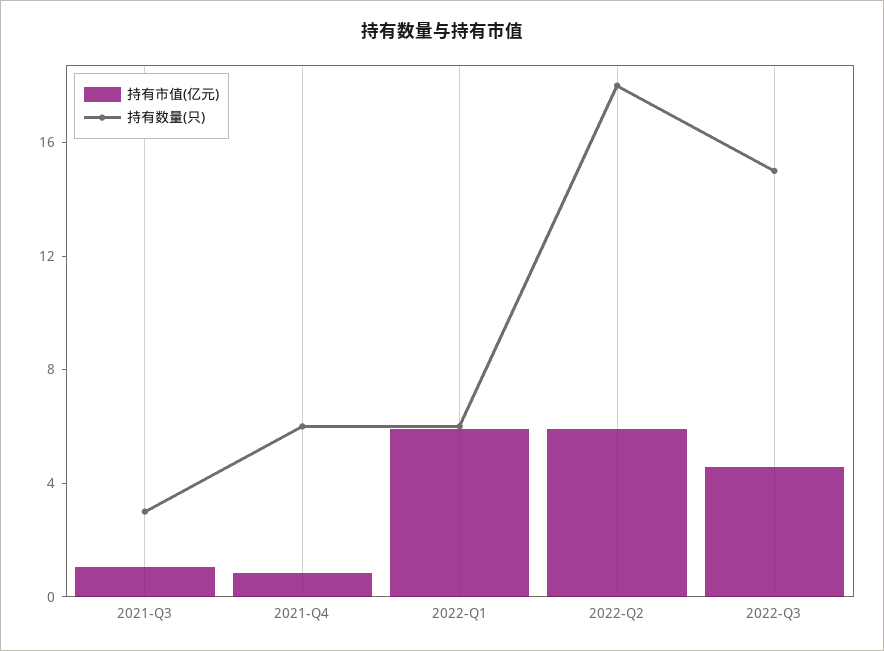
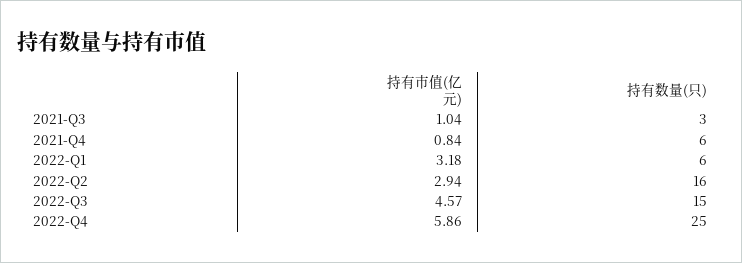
持有市值(亿元), 2022-Q1: 6 -> 3.18
持有市值(亿元), 2022-Q2: 6 -> 2.94
持有数量(只), 2022-Q2: 18 -> 16
持有市值(亿元), 2022-Q4: none -> 5.86
持有数量(只), 2022-Q4: none -> 25

